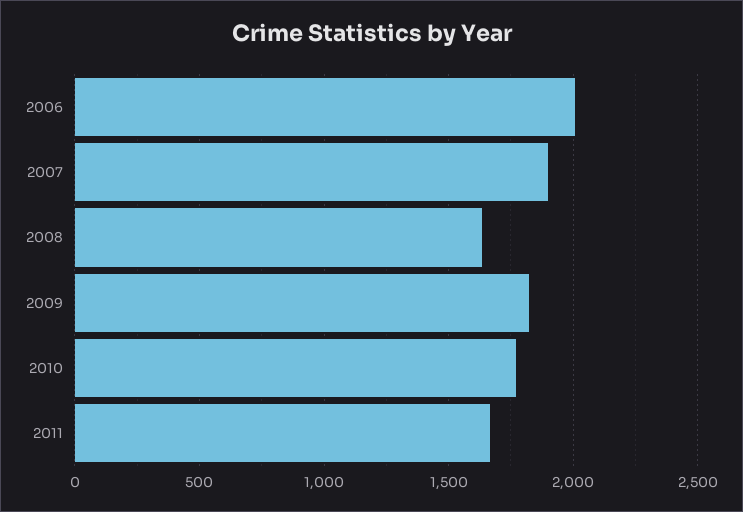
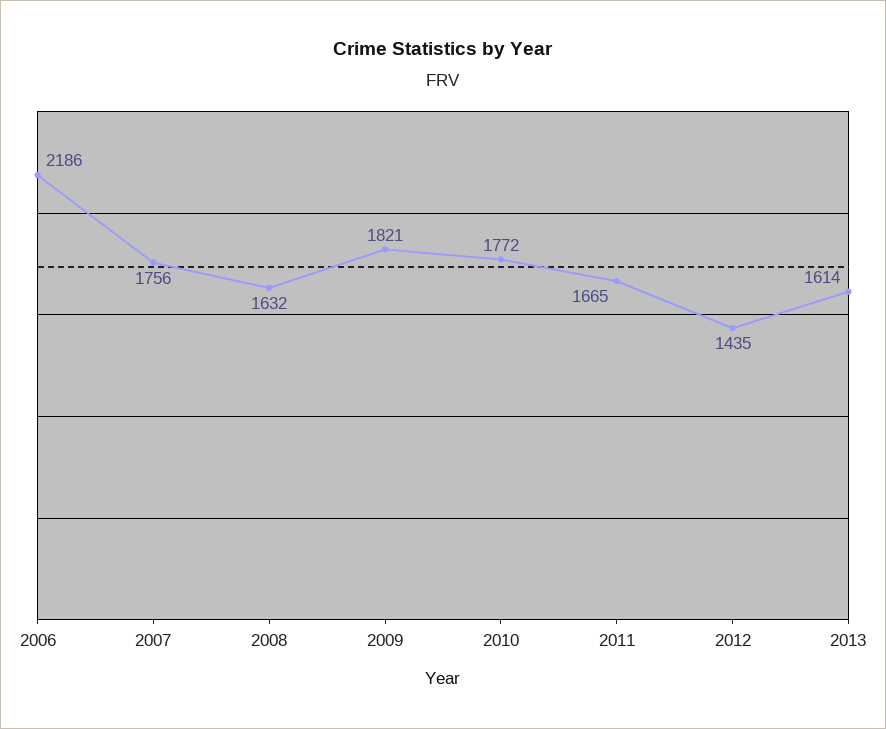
2006: 2000 -> 2186
2007: 1900 -> 1756
2012: none -> 1435
2013: none -> 1614

